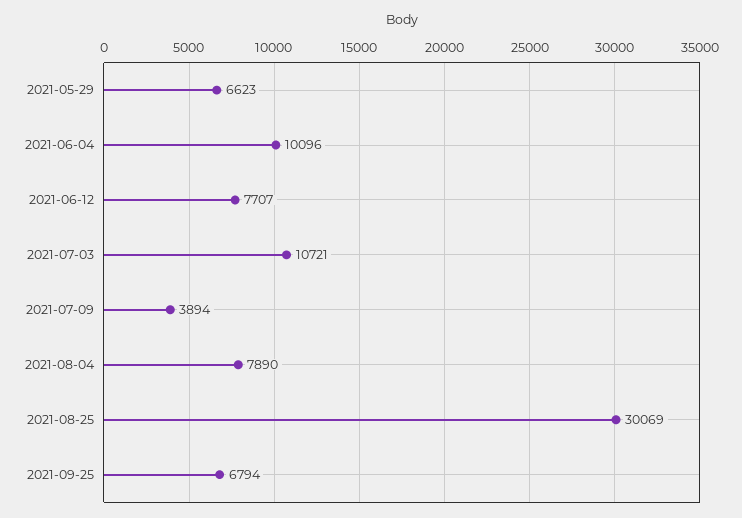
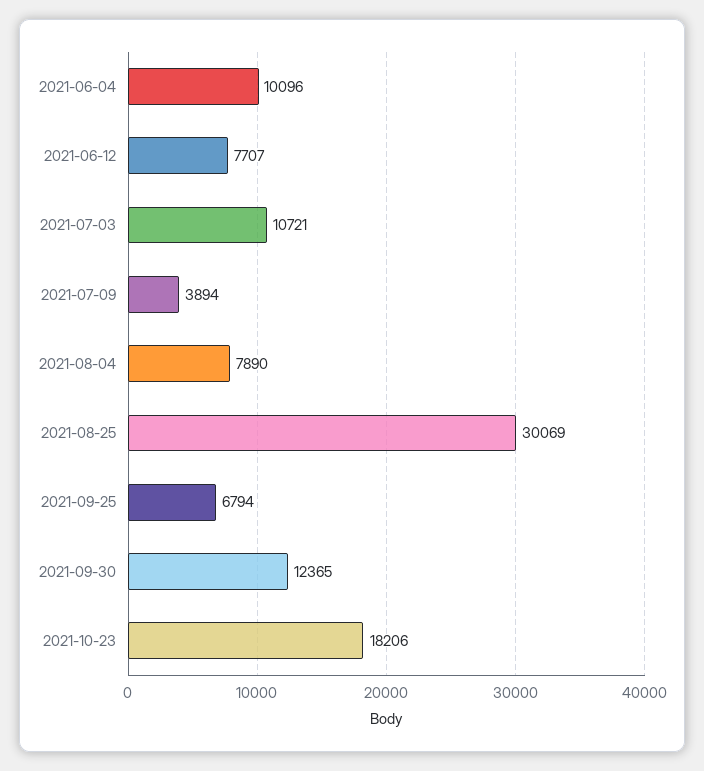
2021-05-29: 6623 -> none
2021-09-30: none -> 12365
2021-10-23: none -> 18206

